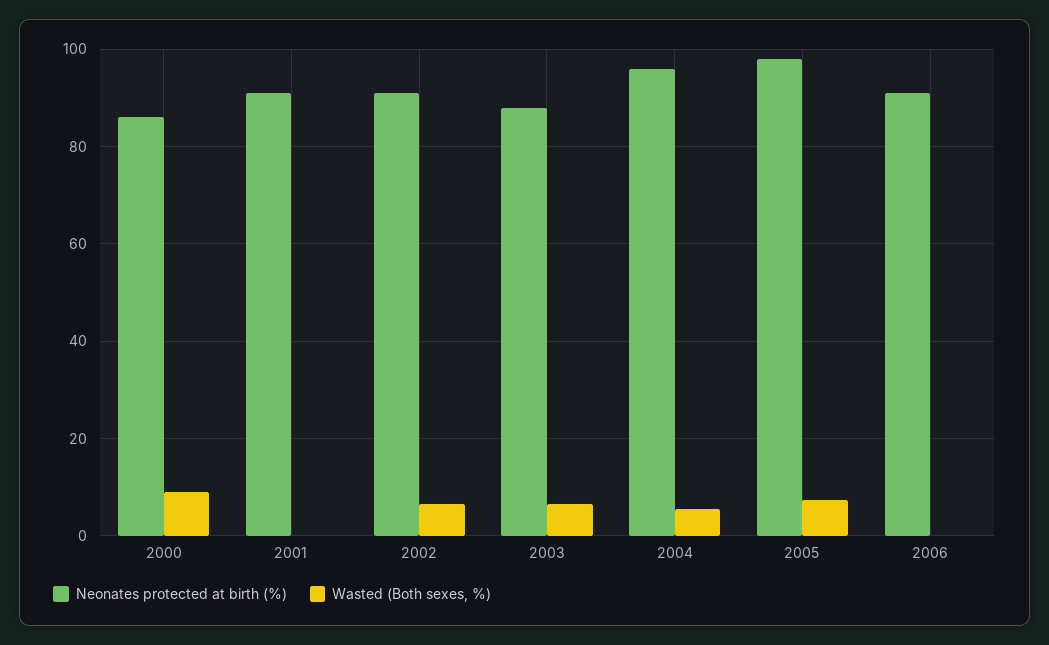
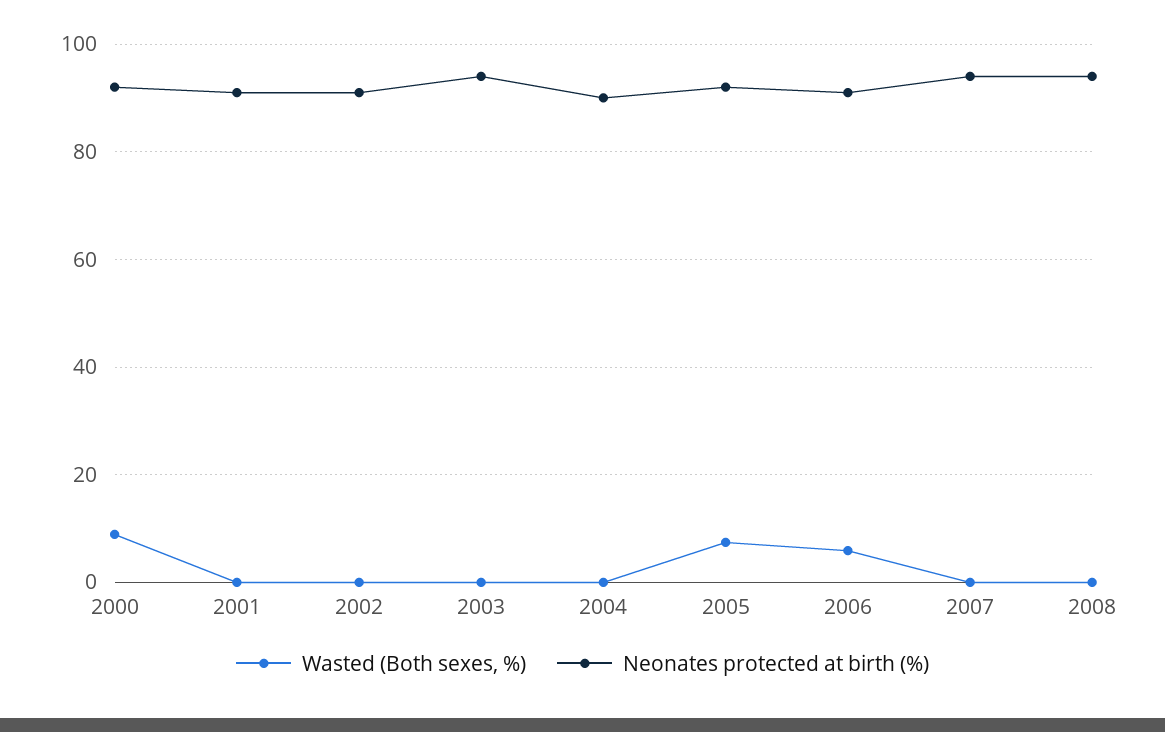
Neonates protected at birth (%), 2000: 86 -> 92
Wasted (Both sexes, %), 2002: 6 -> 0
Neonates protected at birth (%), 2003: 88 -> 94
Wasted (Both sexes, %), 2003: 6 -> 0
Neonates protected at birth (%), 2004: 96 -> 90
Wasted (Both sexes, %), 2004: 6 -> 0
Neonates protected at birth (%), 2005: 98 -> 92
Wasted (Both sexes, %), 2006: 0 -> 6
Wasted (Both sexes, %), 2007: none -> 0
Neonates protected at birth (%), 2007: none -> 94
Wasted (Both sexes, %), 2008: none -> 0
Neonates protected at birth (%), 2008: none -> 94

